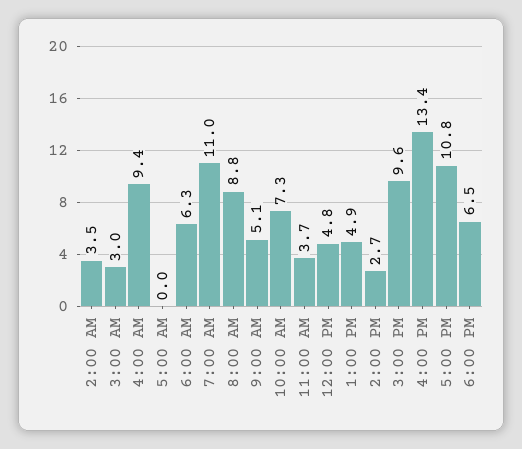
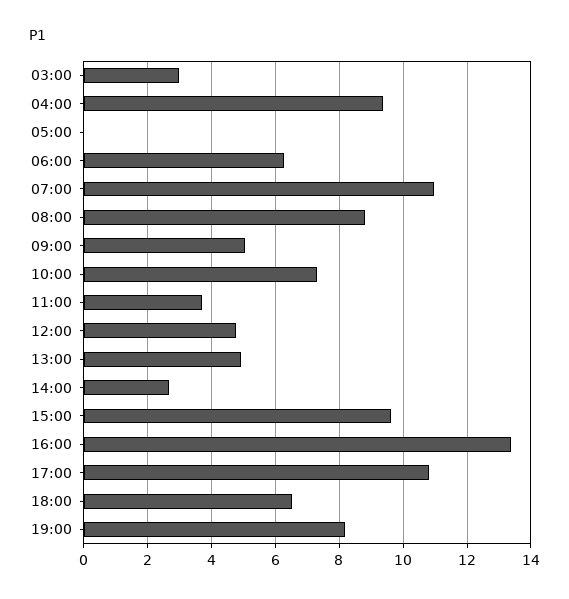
2:00 AM: 3.5 -> none
19:00: none -> 8.2

